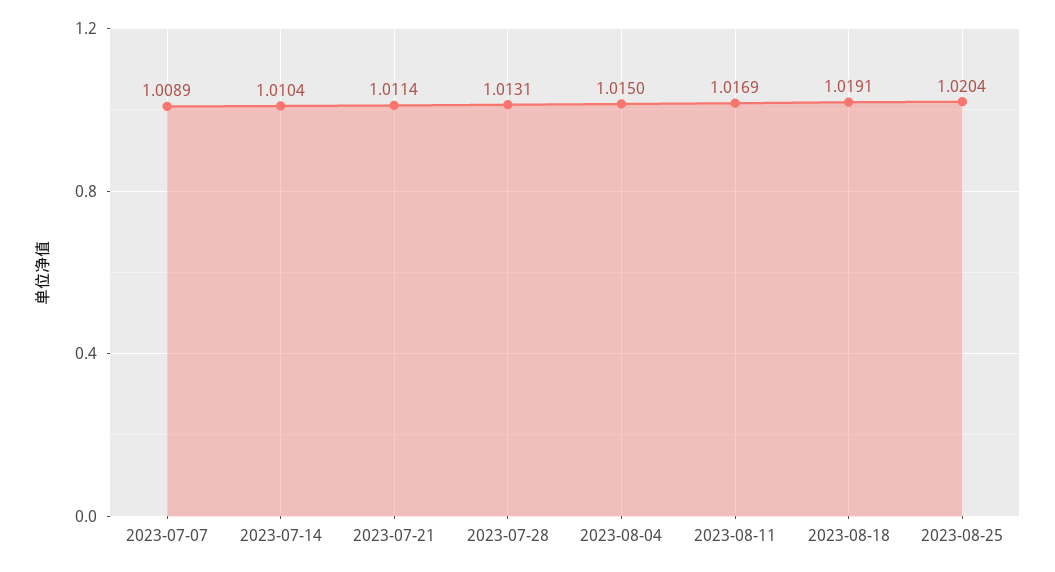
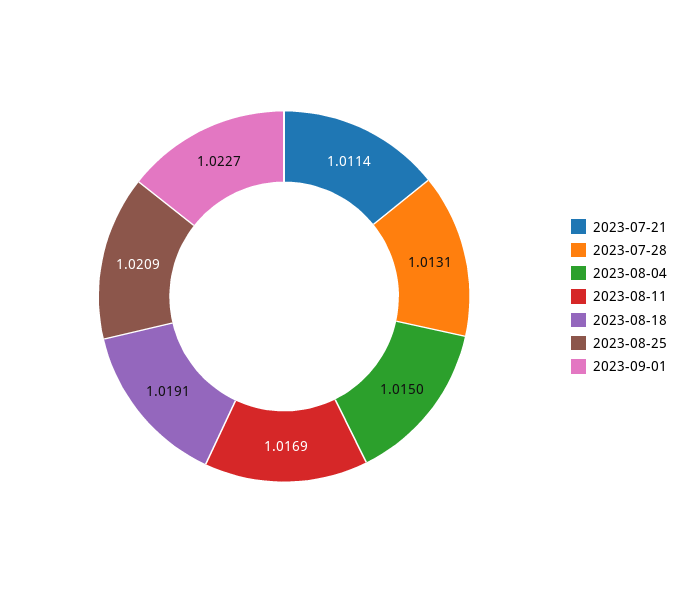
2023-07-07: 1.0089 -> none
2023-07-14: 1.0104 -> none
2023-08-25: 1.0204 -> 1.0209
2023-09-01: none -> 1.0227

